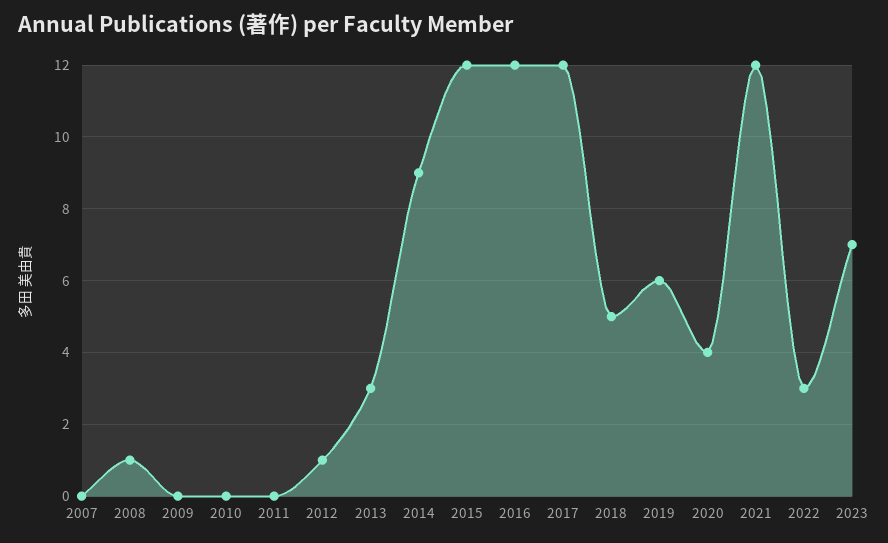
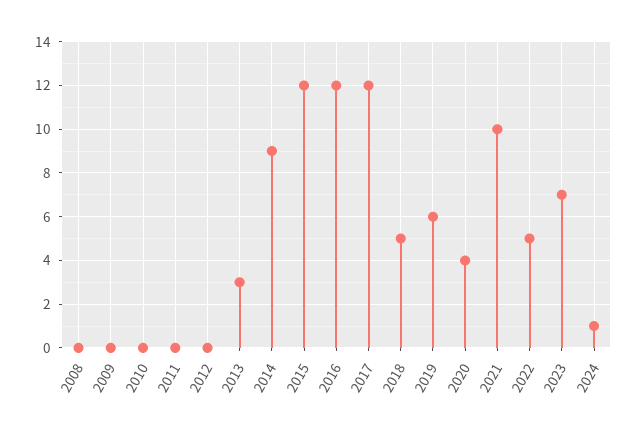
2007: 0 -> none
2008: 1 -> 0
2012: 1 -> 0
2021: 12 -> 10
2022: 3 -> 5
2024: none -> 1

